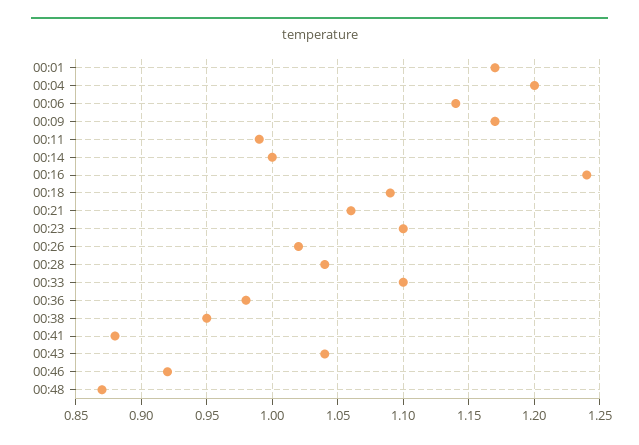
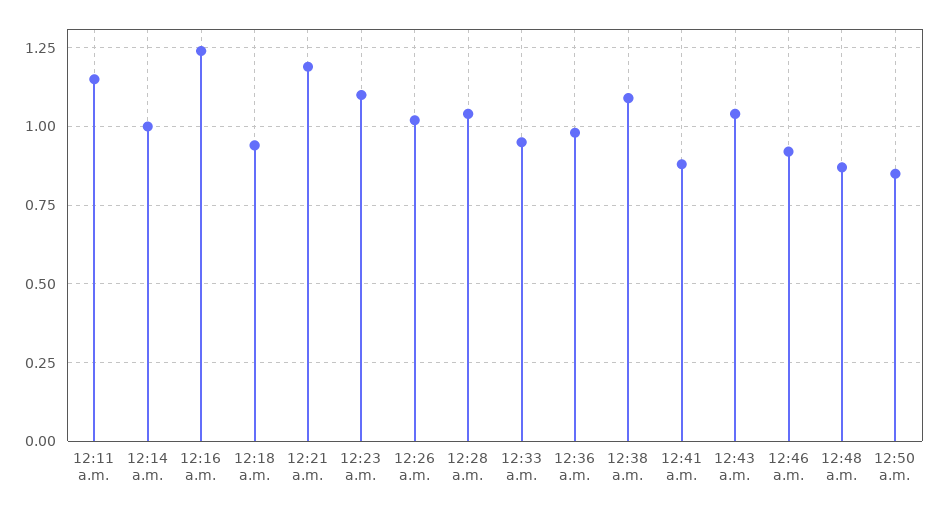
00:01: 1.17 -> none
00:04: 1.2 -> none
00:06: 1.14 -> none
00:09: 1.17 -> none
00:11: 0.99 -> 1.15
00:18: 1.09 -> 0.95
00:21: 1.06 -> 1.2
00:33: 1.1 -> 0.95
00:38: 0.95 -> 1.1
12:50 a.m.: none -> 0.85

